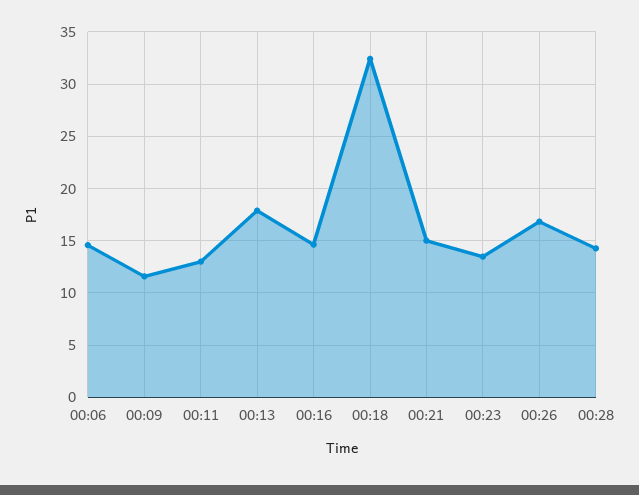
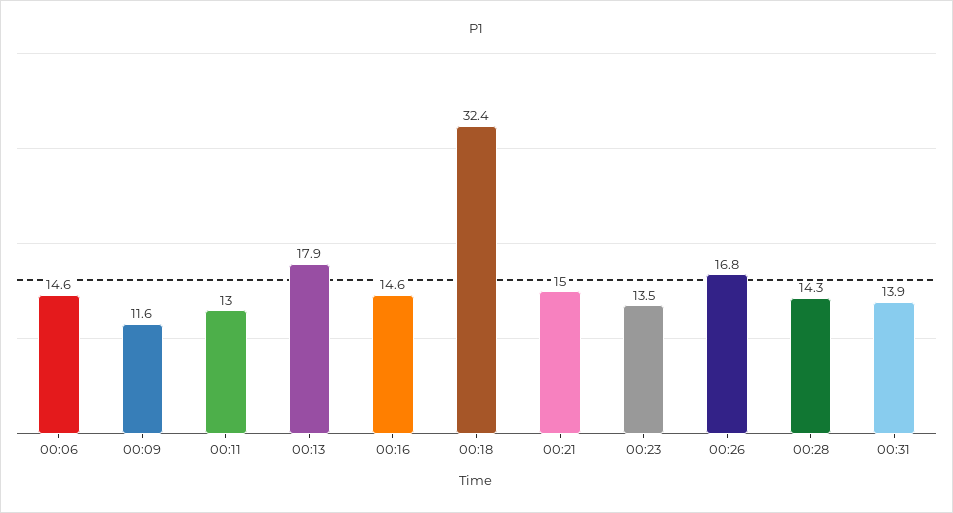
00:31: none -> 13.9

